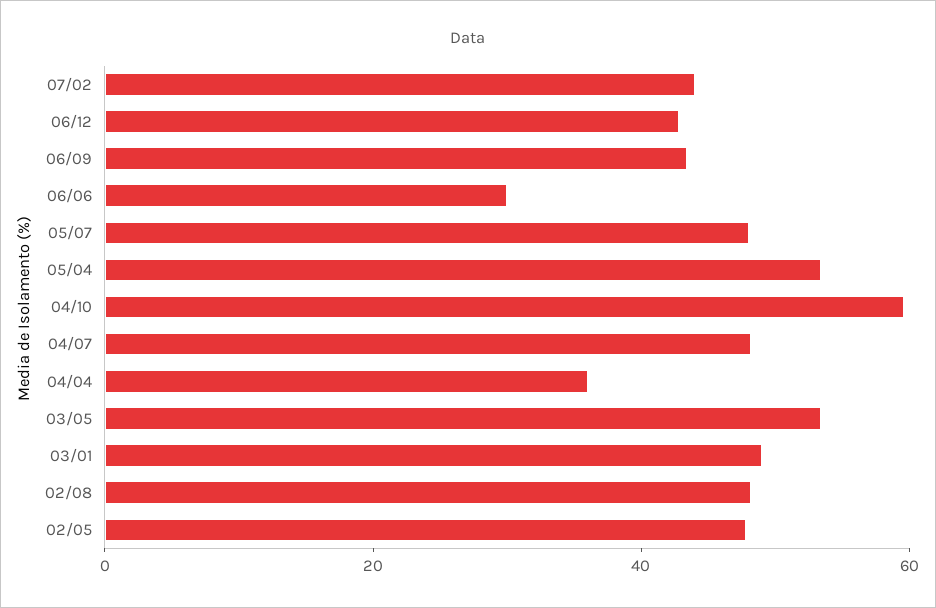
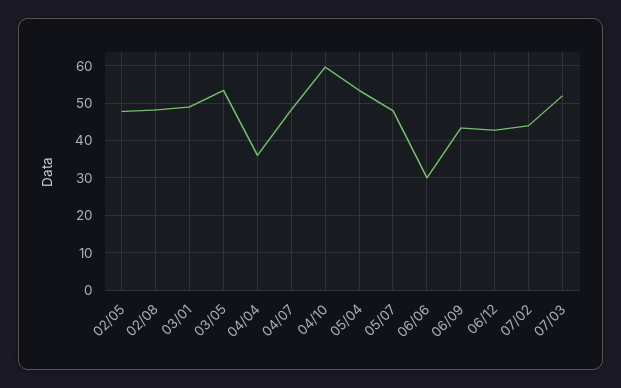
07/03: none -> 52

